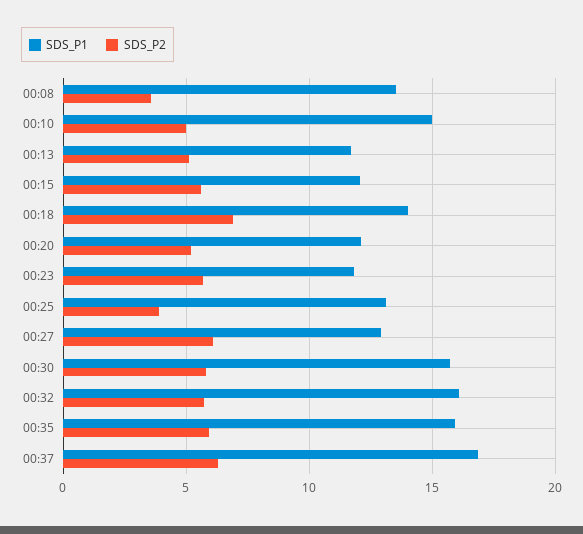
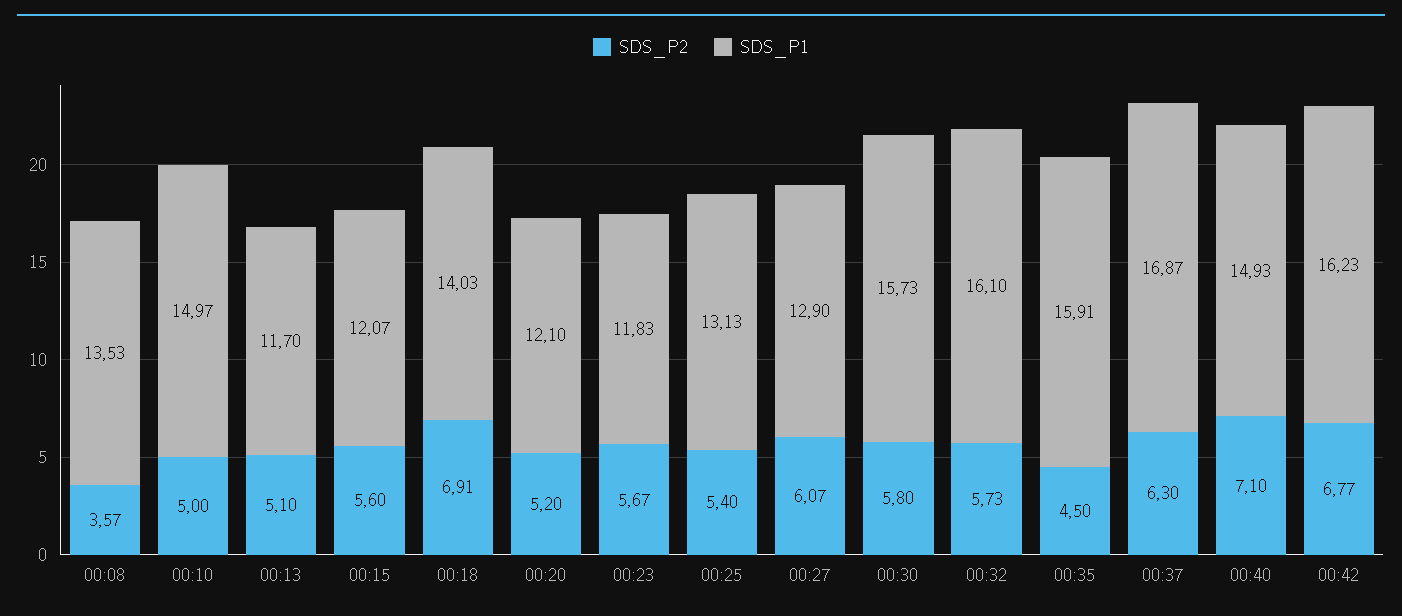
SDS_P2, 00:25: 4 -> 5.4
SDS_P2, 00:35: 6 -> 4.5
SDS_P2, 00:40: none -> 7.1
SDS_P1, 00:40: none -> 14.93
SDS_P2, 00:42: none -> 6.77
SDS_P1, 00:42: none -> 16.23

